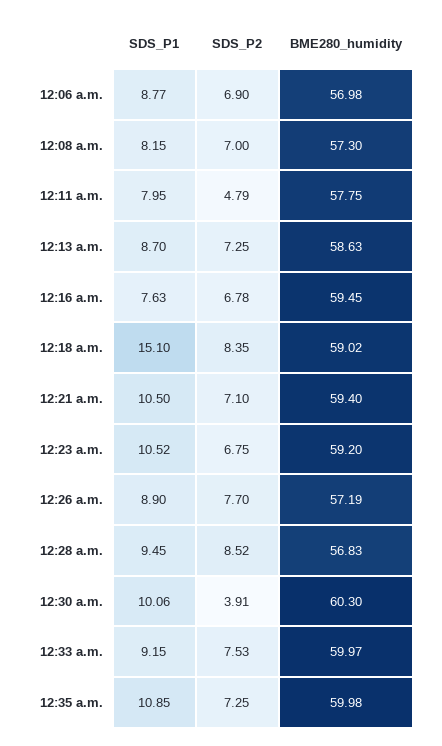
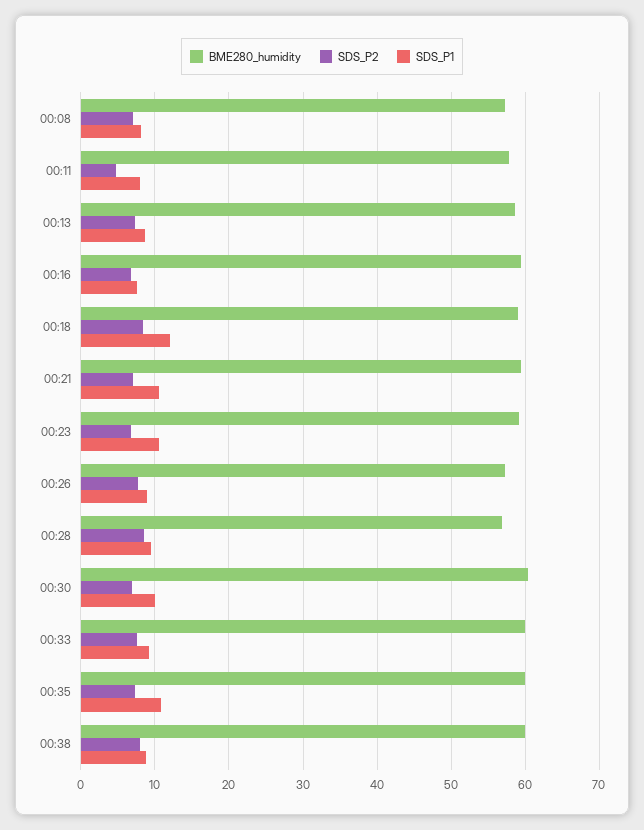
SDS_P1, 12:06 a.m.: 8.77 -> none
SDS_P2, 12:06 a.m.: 6.9 -> none
BME280_humidity, 12:06 a.m.: 56.98 -> none
SDS_P1, 12:18 a.m.: 15.1 -> 12
SDS_P2, 12:30 a.m.: 3.91 -> 7
BME280_humidity, 00:38: none -> 60
SDS_P2, 00:38: none -> 8
SDS_P1, 00:38: none -> 9

